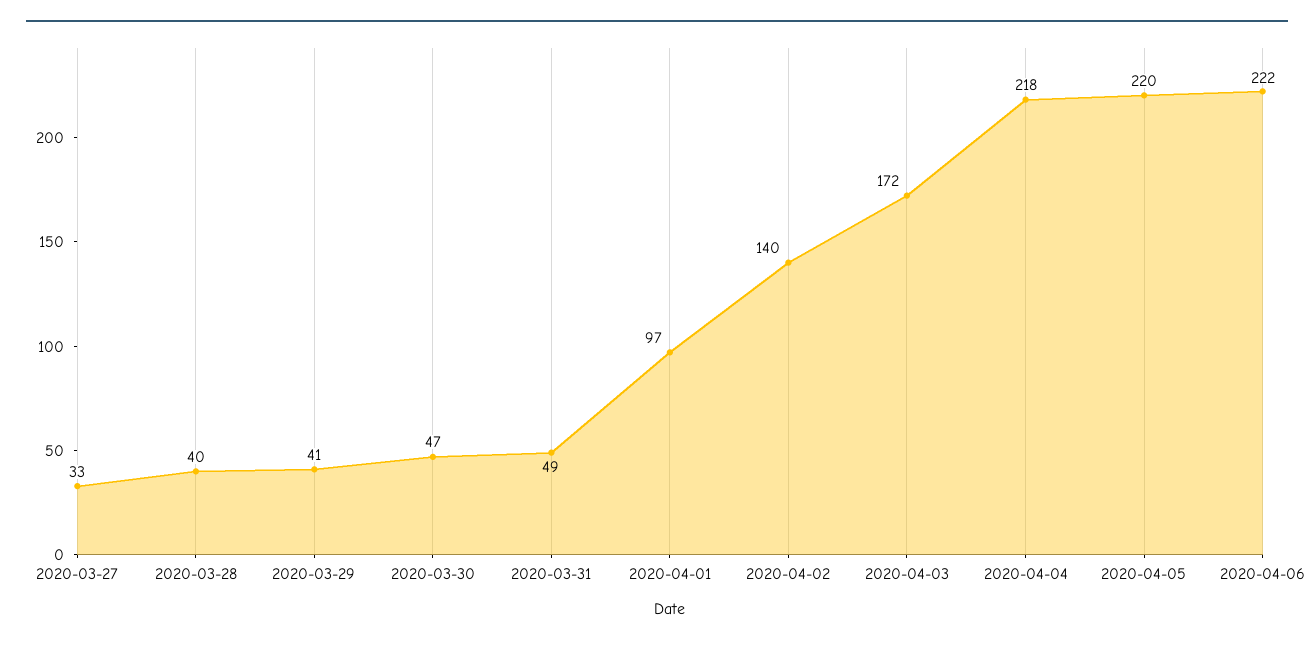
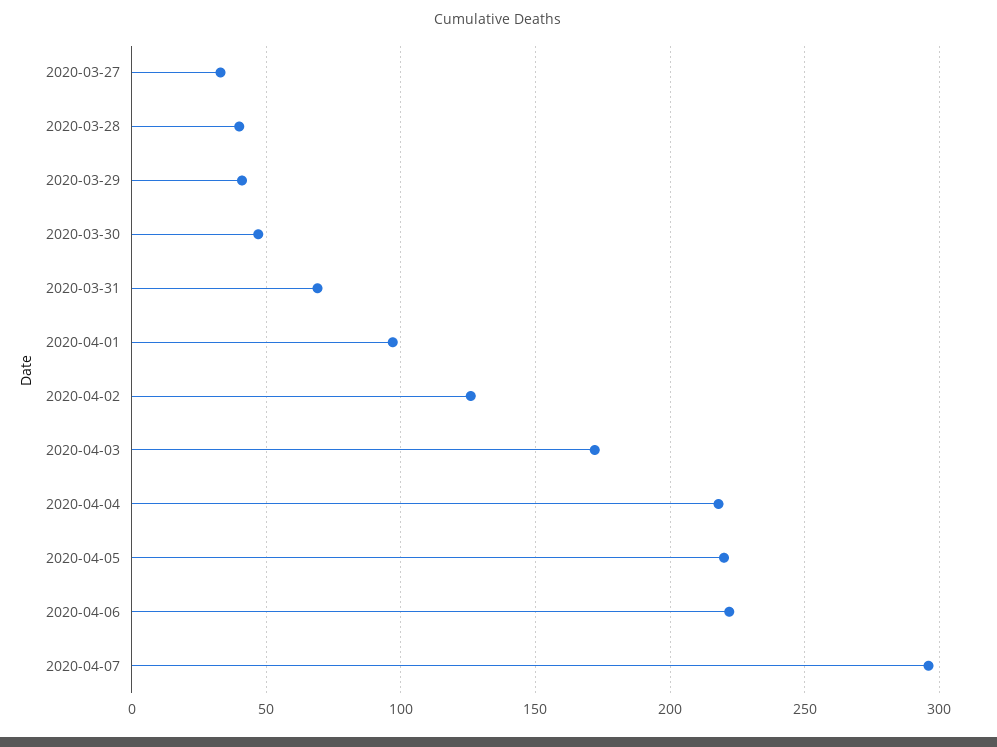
2020-03-31: 49 -> 70
2020-04-02: 140 -> 125
2020-04-07: none -> 295

